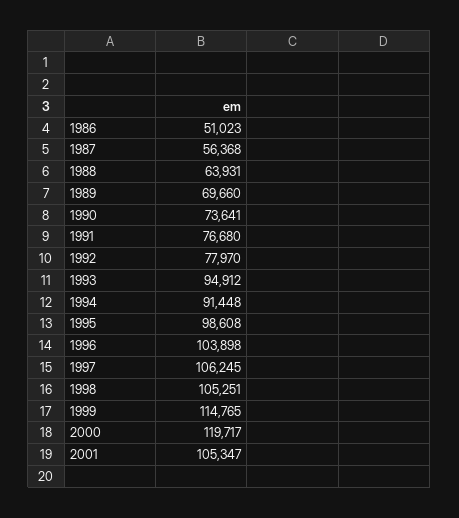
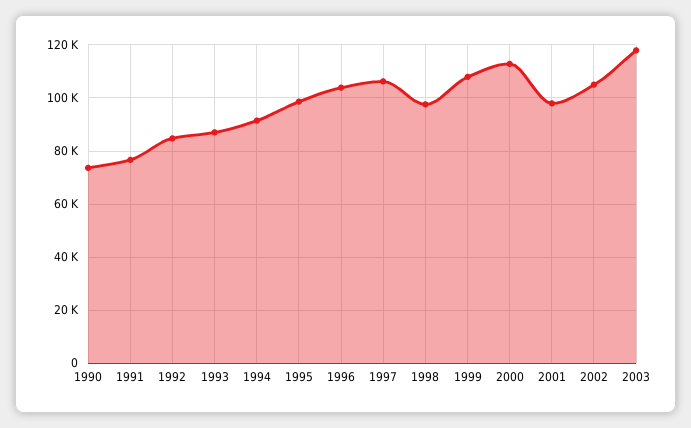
1986: 51023 -> none
1987: 56368 -> none
1988: 63931 -> none
1989: 69660 -> none
1992: 77970 -> 85000
1993: 94912 -> 87500
1998: 105251 -> 97500
1999: 114765 -> 107500
2000: 119717 -> 112500
2001: 105347 -> 97500
2002: none -> 105000
2003: none -> 117500

